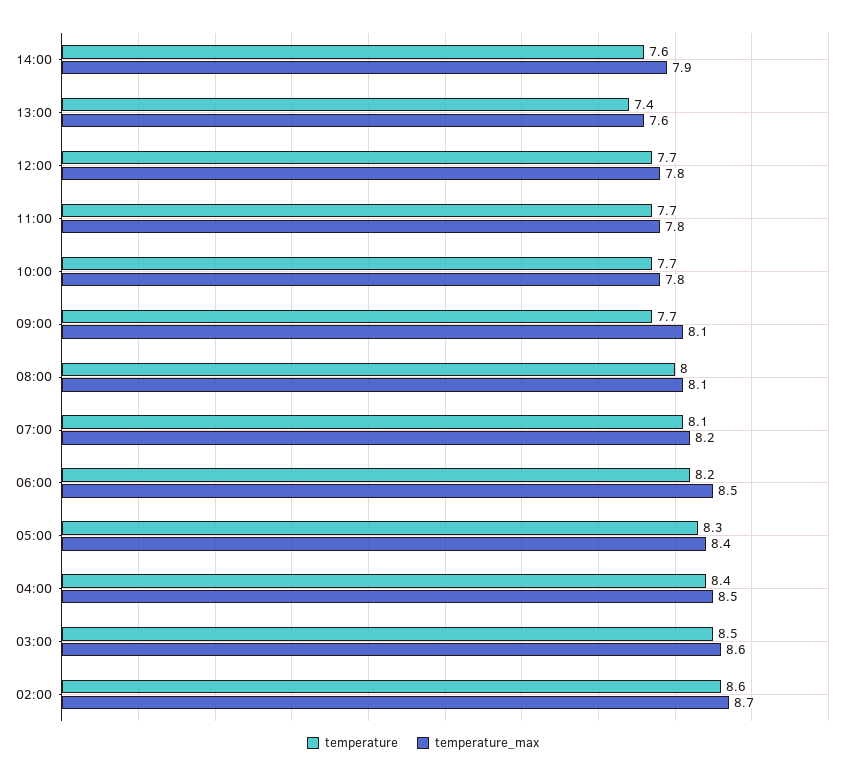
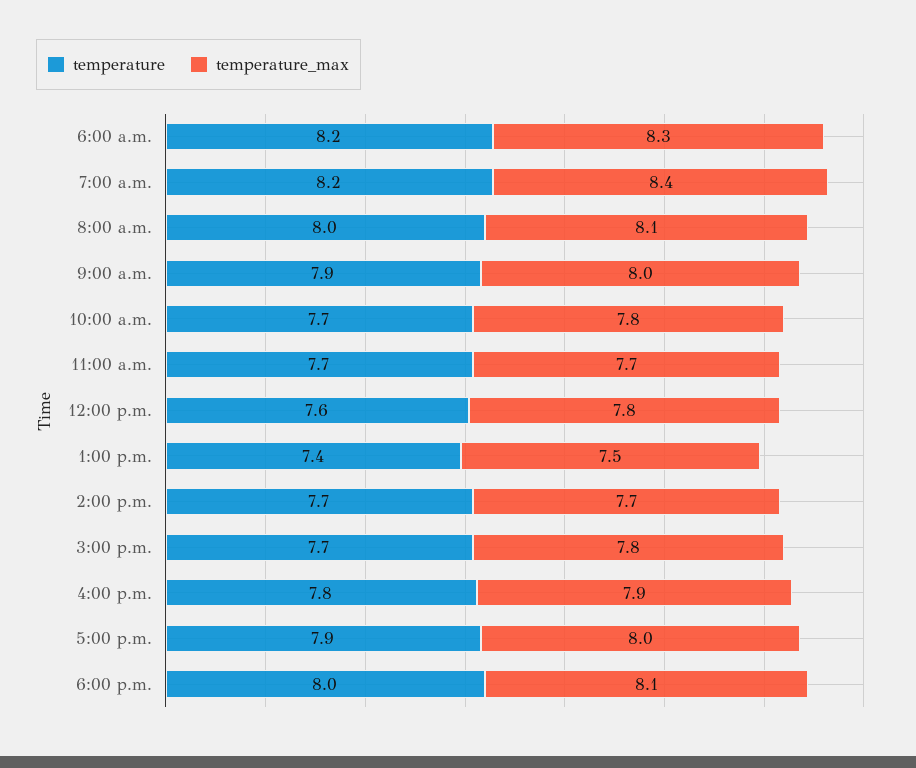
temperature, 14:00: 7.6 -> 7.7
temperature_max, 14:00: 7.9 -> 7.7
temperature_max, 13:00: 7.6 -> 7.5
temperature, 12:00: 7.7 -> 7.6
temperature_max, 11:00: 7.8 -> 7.7
temperature, 09:00: 7.7 -> 7.9
temperature_max, 09:00: 8.1 -> 8
temperature, 07:00: 8.1 -> 8.2
temperature_max, 07:00: 8.2 -> 8.4
temperature_max, 06:00: 8.5 -> 8.3
temperature, 05:00: 8.3 -> none
temperature_max, 05:00: 8.4 -> none
temperature, 04:00: 8.4 -> none
temperature_max, 04:00: 8.5 -> none
temperature, 03:00: 8.5 -> none
temperature_max, 03:00: 8.6 -> none
temperature, 02:00: 8.6 -> none
temperature_max, 02:00: 8.7 -> none
temperature, 3:00 p.m.: none -> 7.7
temperature_max, 3:00 p.m.: none -> 7.8
temperature, 4:00 p.m.: none -> 7.8
temperature_max, 4:00 p.m.: none -> 7.9
temperature, 5:00 p.m.: none -> 7.9
temperature_max, 5:00 p.m.: none -> 8
temperature, 6:00 p.m.: none -> 8
temperature_max, 6:00 p.m.: none -> 8.1

